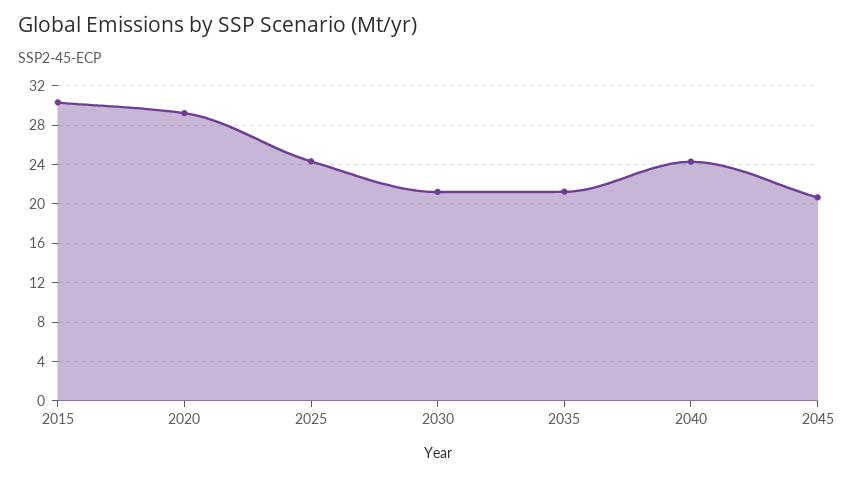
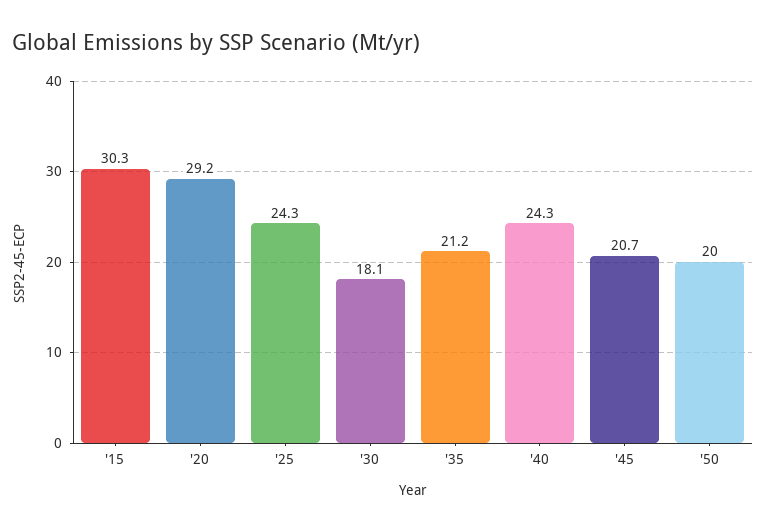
2030: 21 -> 18.1
'50: none -> 20

